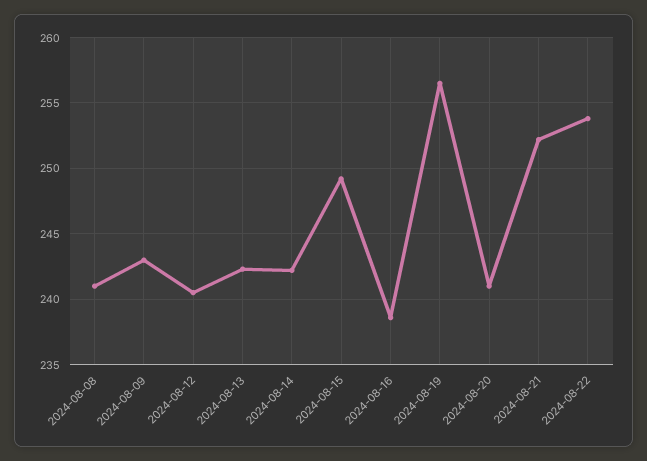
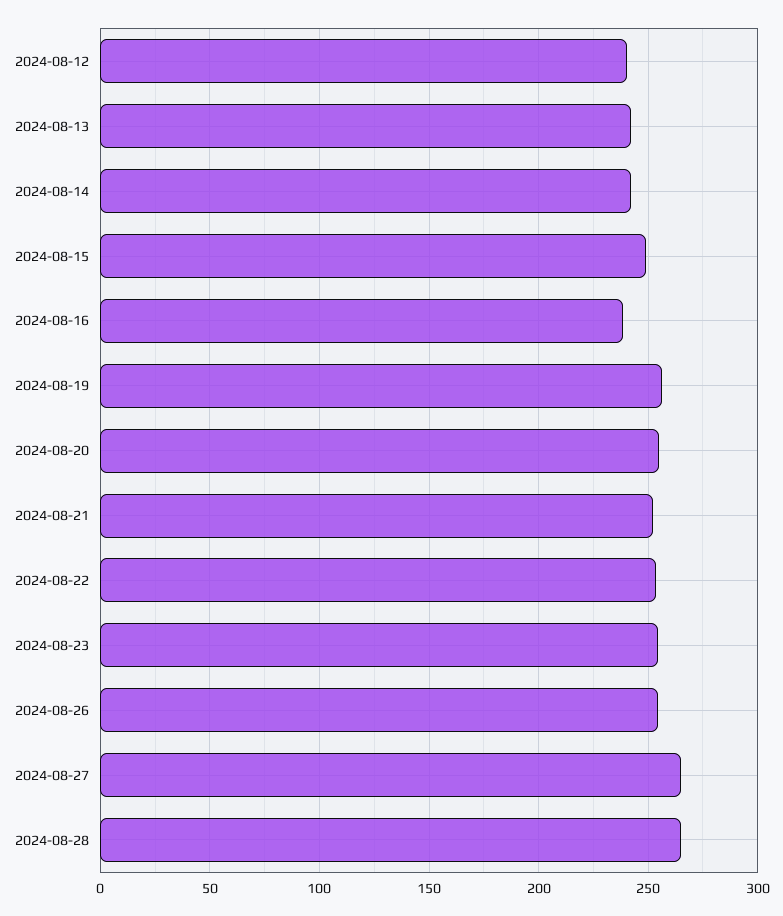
2024-08-08: 241 -> none
2024-08-09: 243 -> none
2024-08-20: 241 -> 255
2024-08-23: none -> 255
2024-08-26: none -> 255
2024-08-27: none -> 265
2024-08-28: none -> 265

